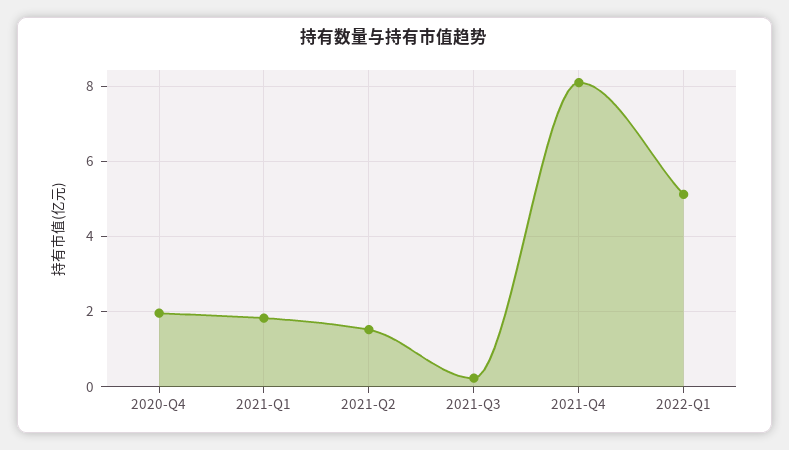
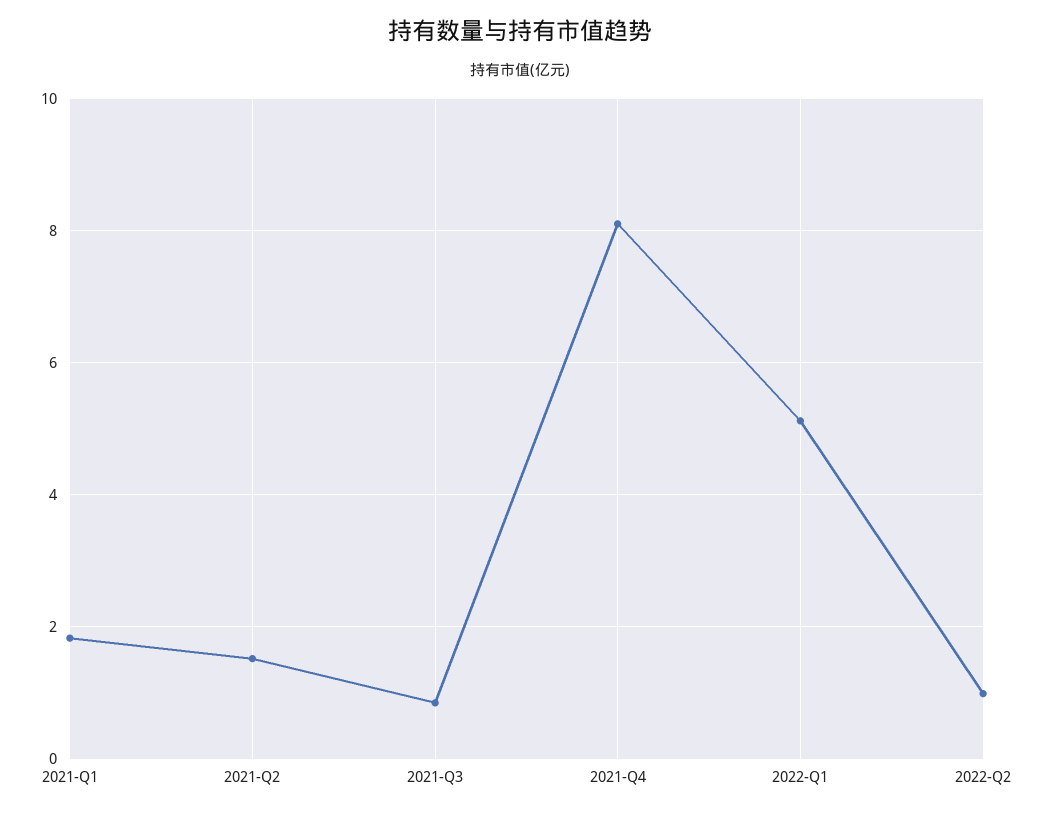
2020-Q4: 2 -> none
2021-Q3: 0.2 -> 0.8
2022-Q2: none -> 1

